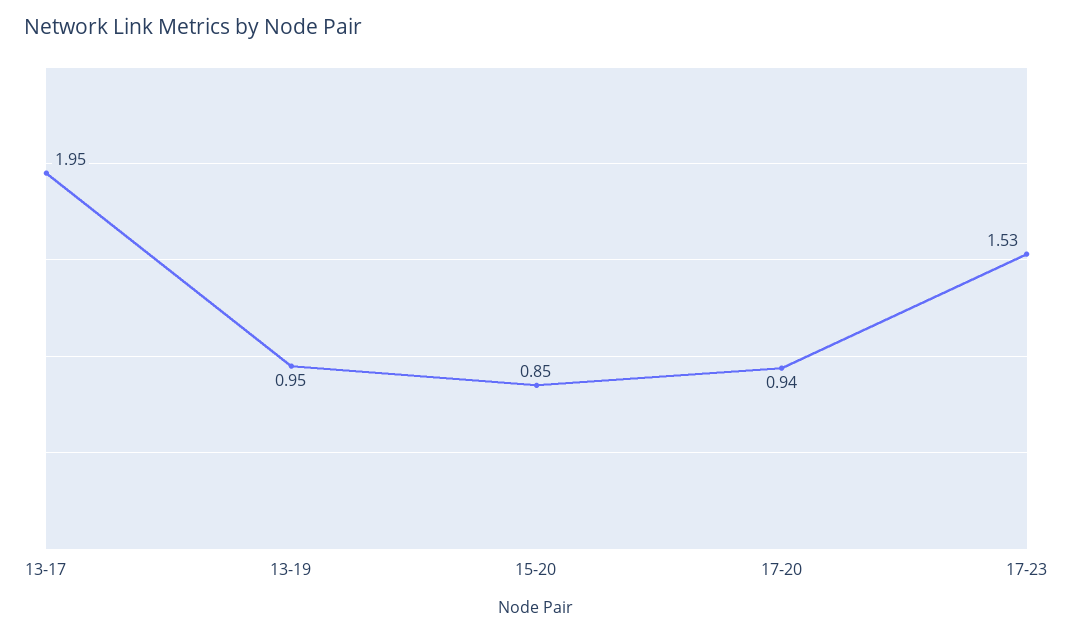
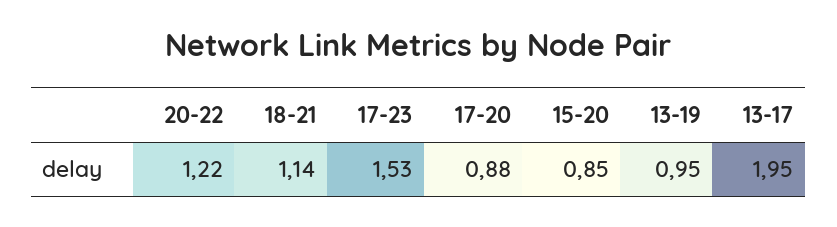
17-20: 0.94 -> 0.88
20-22: none -> 1.22
18-21: none -> 1.14

